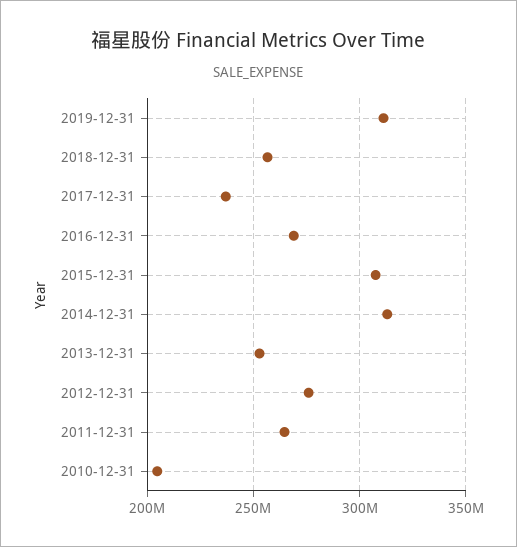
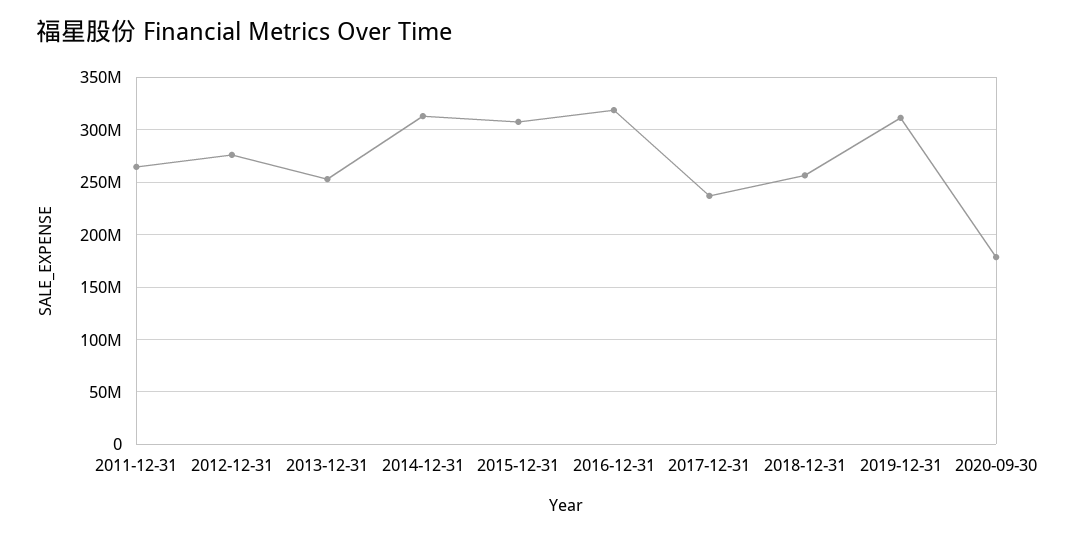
2016-12-31: 270000000 -> 320000000
2010-12-31: 205000000 -> none
2020-09-30: none -> 180000000

